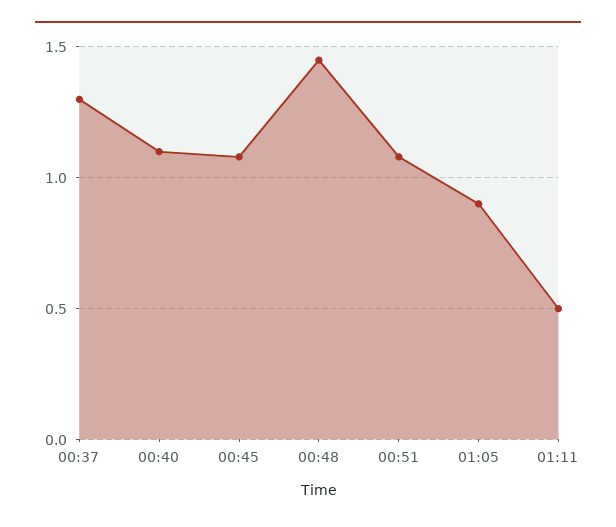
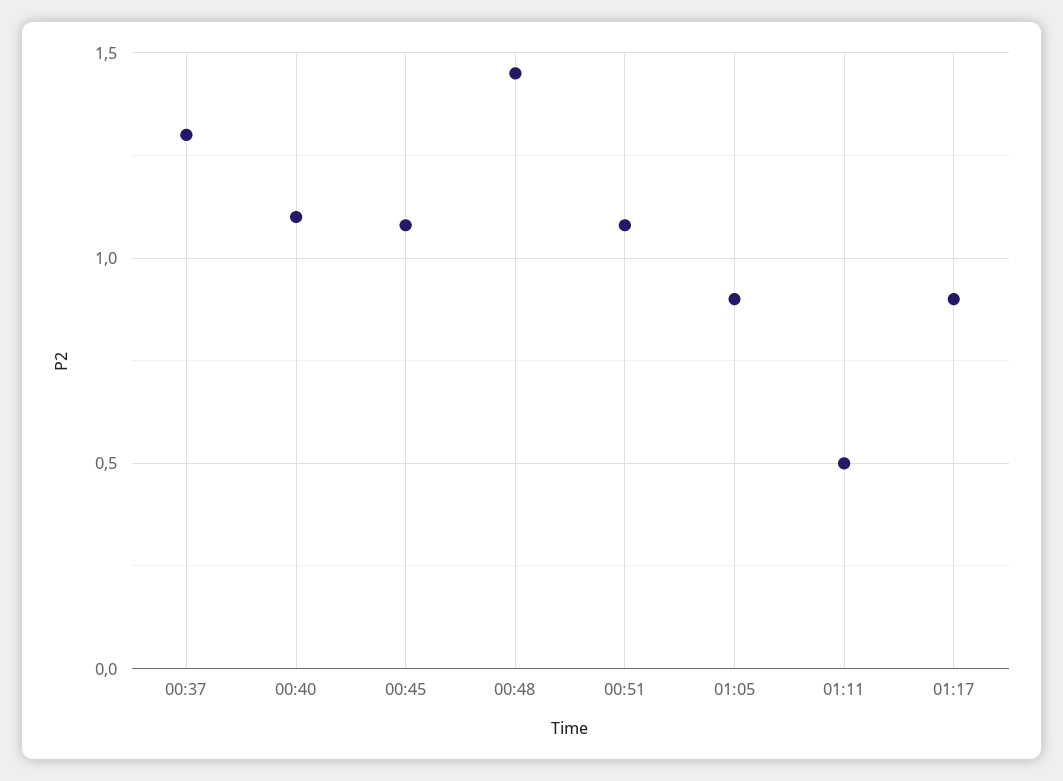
01:17: none -> 0.9

